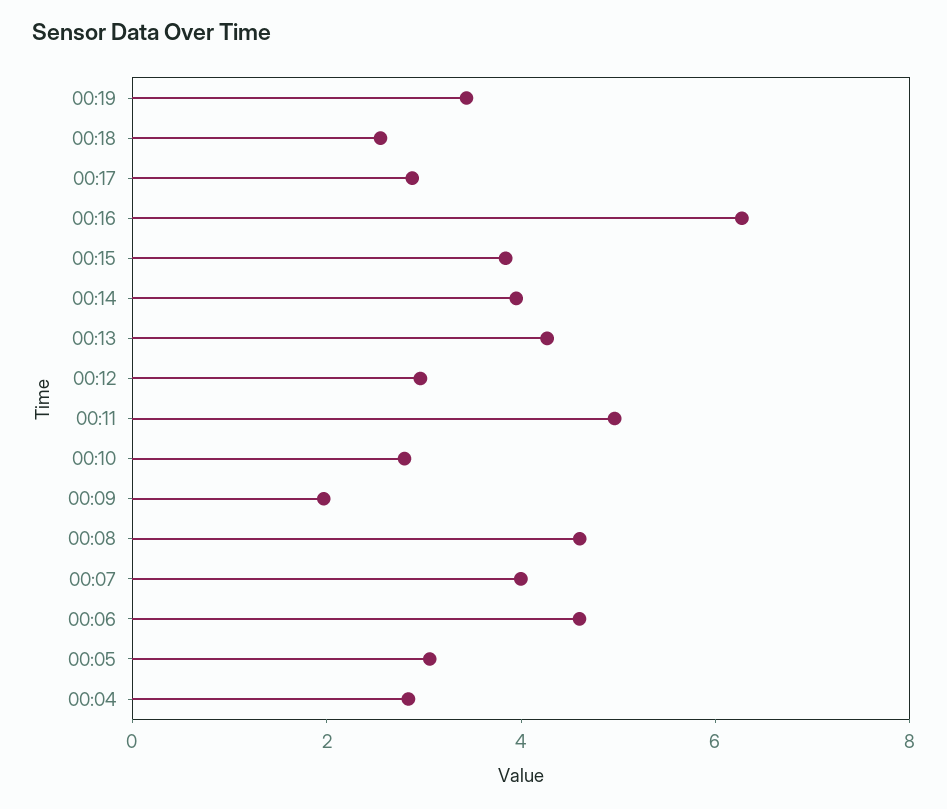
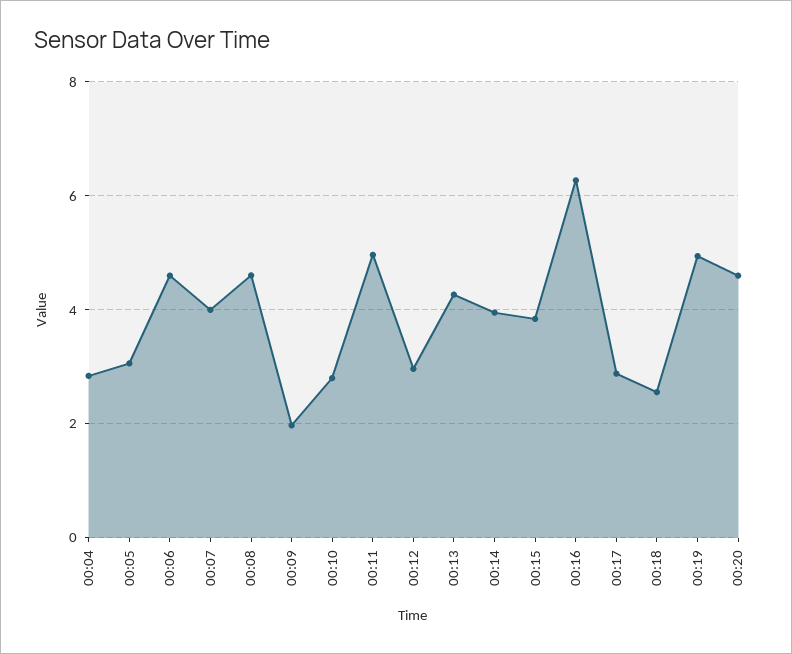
00:19: 3.5 -> 5
00:20: none -> 4.6

